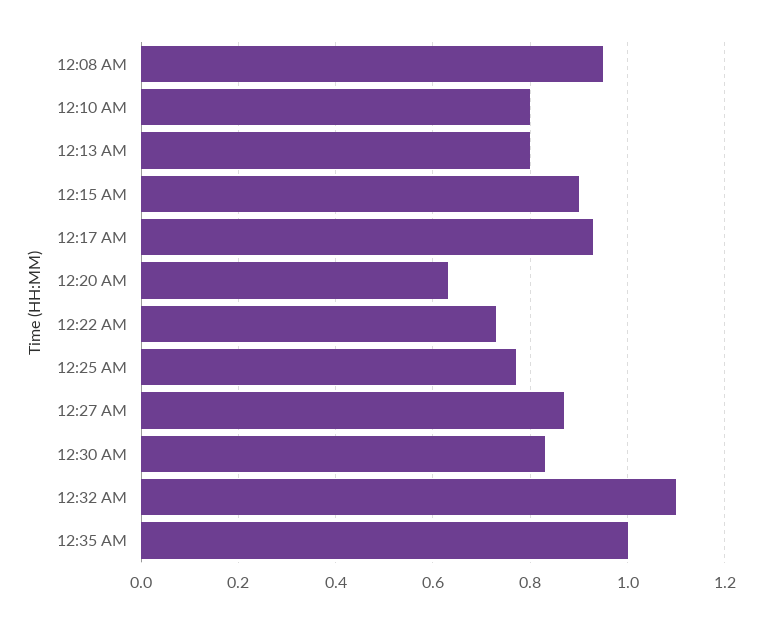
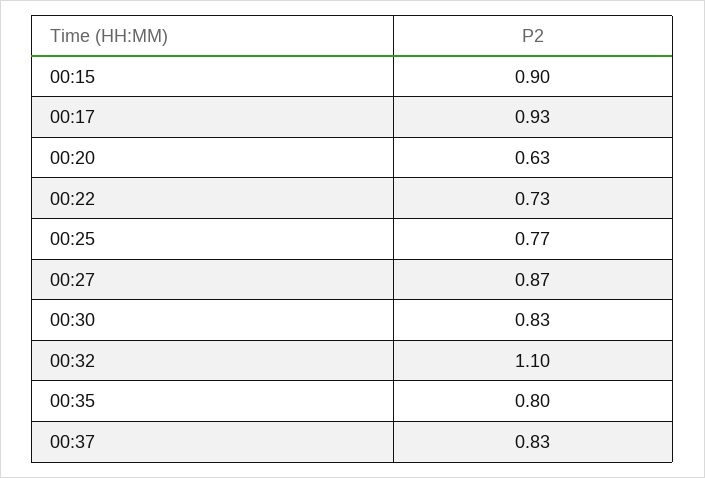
12:08 AM: 0.95 -> none
12:10 AM: 0.8 -> none
12:13 AM: 0.8 -> none
12:35 AM: 1 -> 0.8
00:37: none -> 0.83

